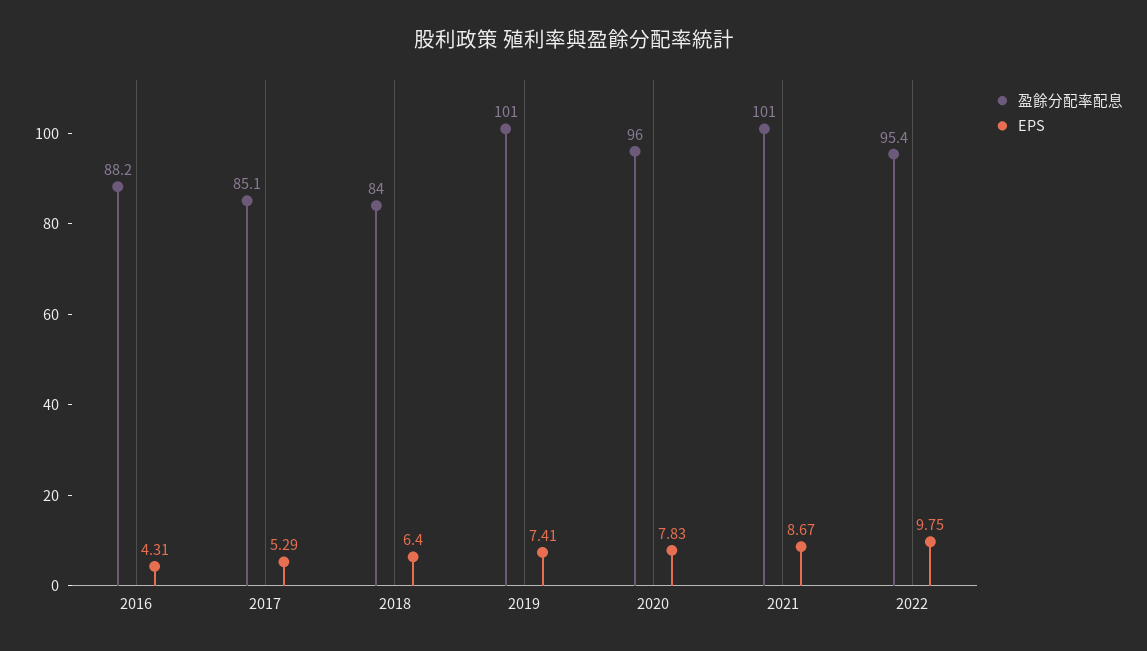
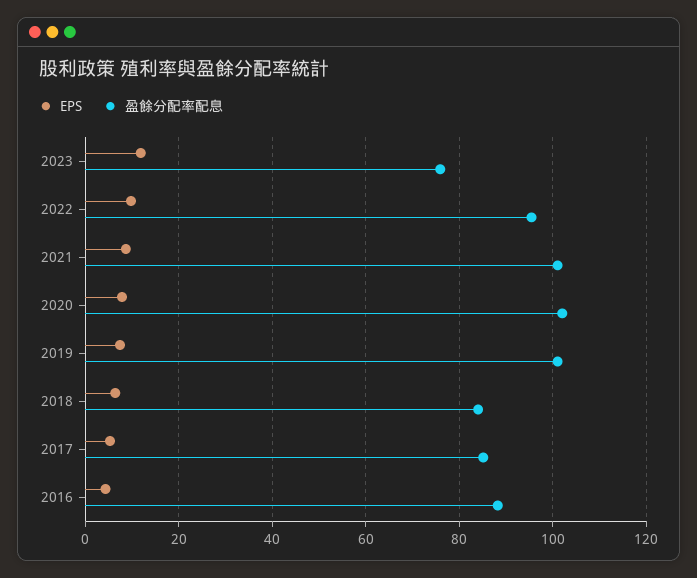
盈餘分配率配息, 2020: 96 -> 102
EPS, 2023: none -> 12
盈餘分配率配息, 2023: none -> 76

